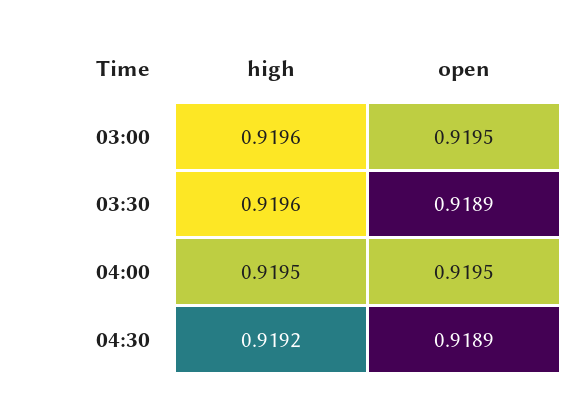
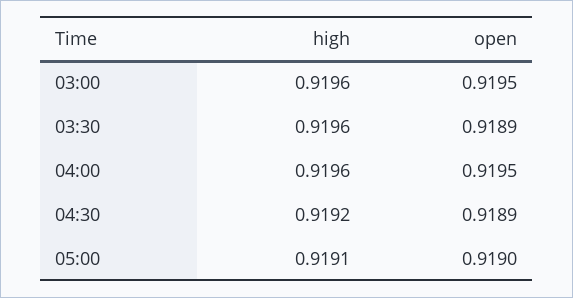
high, 04:00: 0.9195 -> 0.9196
high, 05:00: none -> 0.9191
open, 05:00: none -> 0.919

